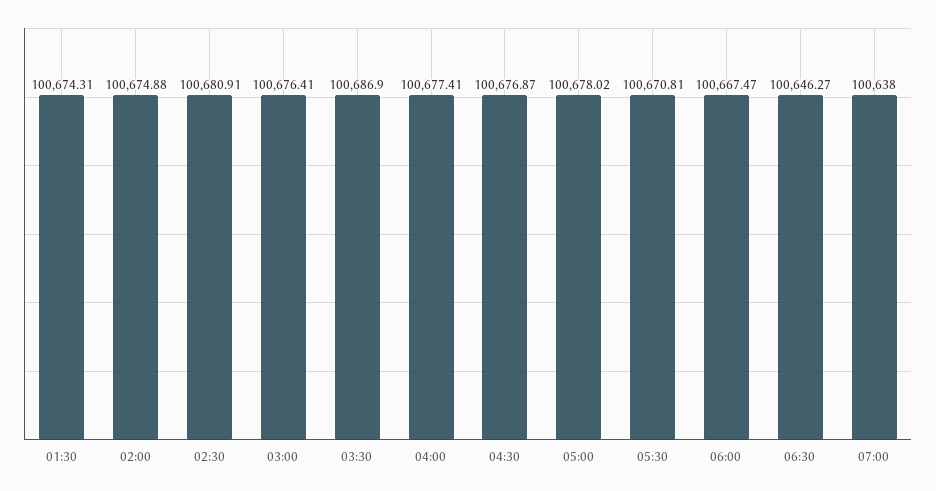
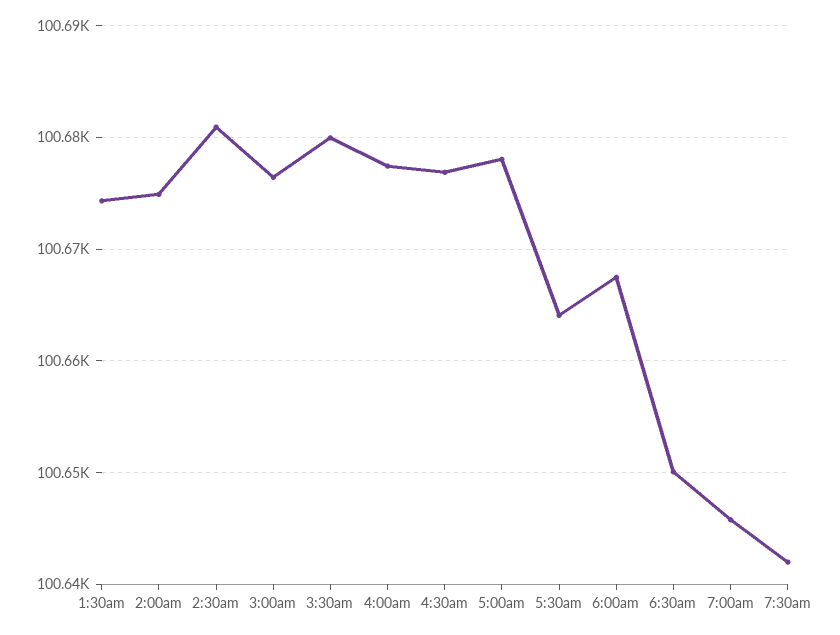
03:30: 100686.9 -> 100680
05:30: 100670.81 -> 100664
06:30: 100646.27 -> 100650
07:00: 100638 -> 100646
7:30am: none -> 100642

